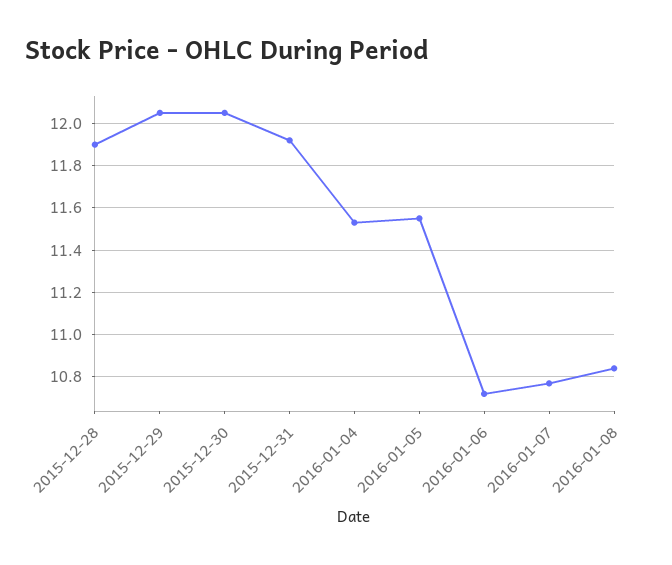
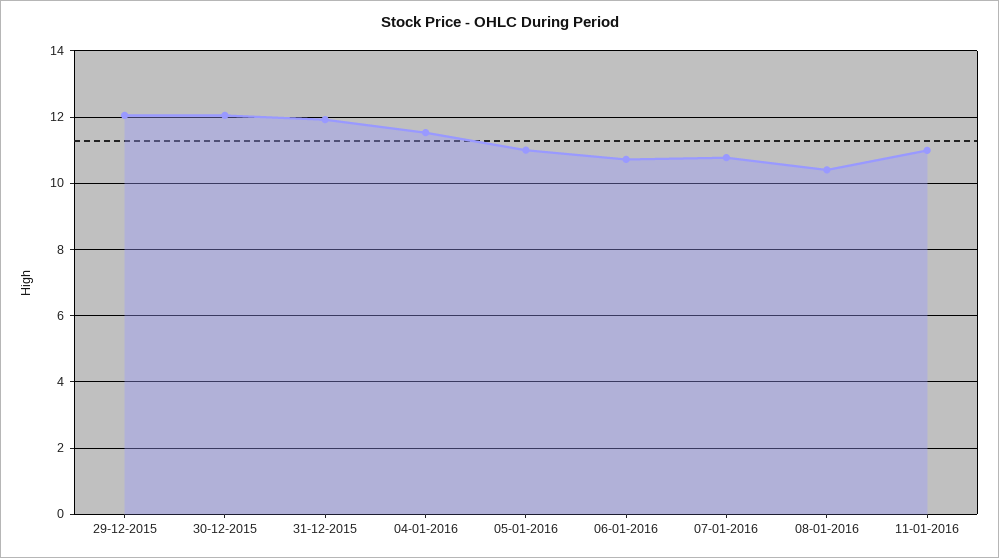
2015-12-28: 11.9 -> none
2016-01-05: 11.55 -> 11
2016-01-08: 10.85 -> 10.4
11-01-2016: none -> 11

